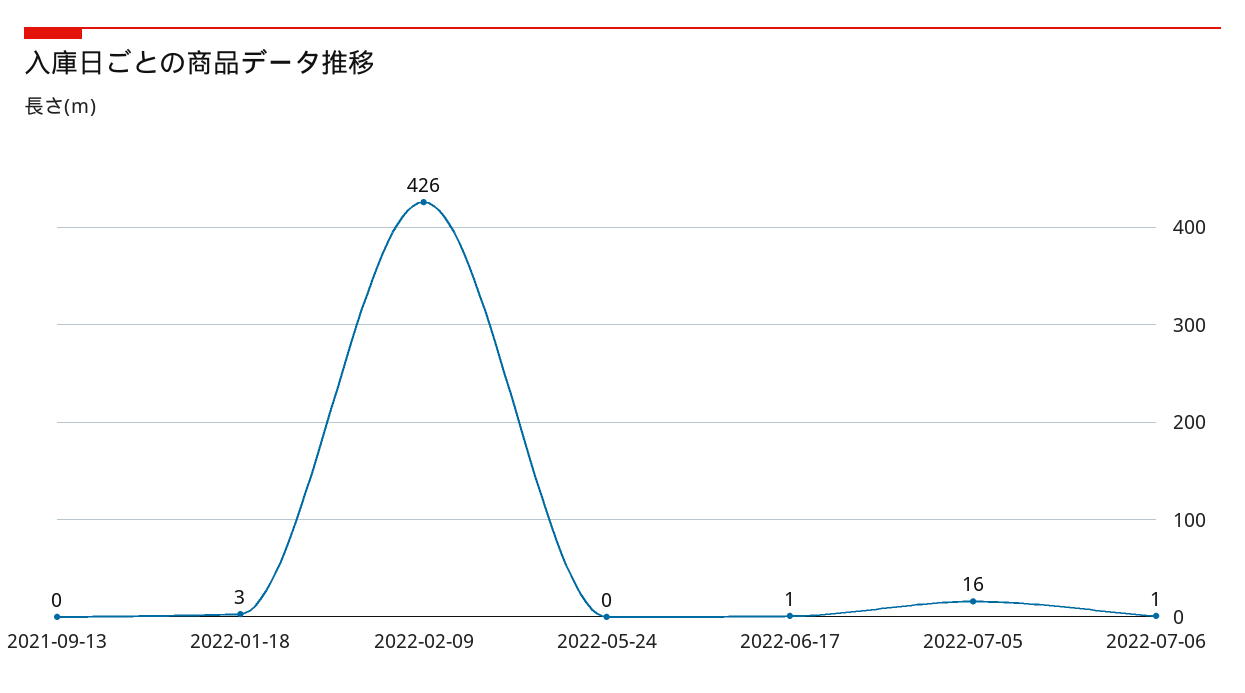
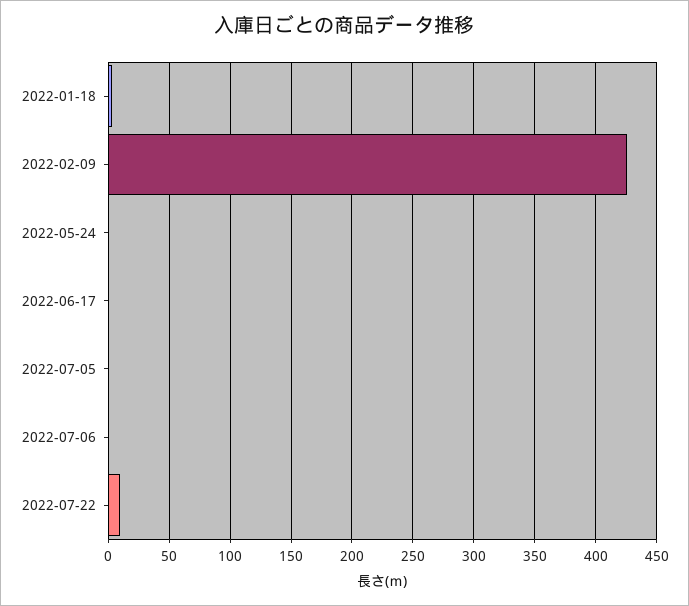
2021-09-13: 0 -> none
2022-07-05: 16 -> 0
2022-07-22: none -> 10

